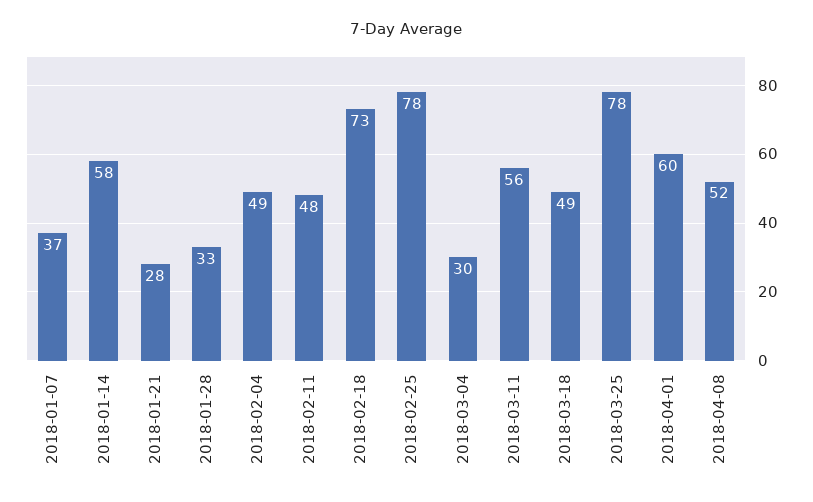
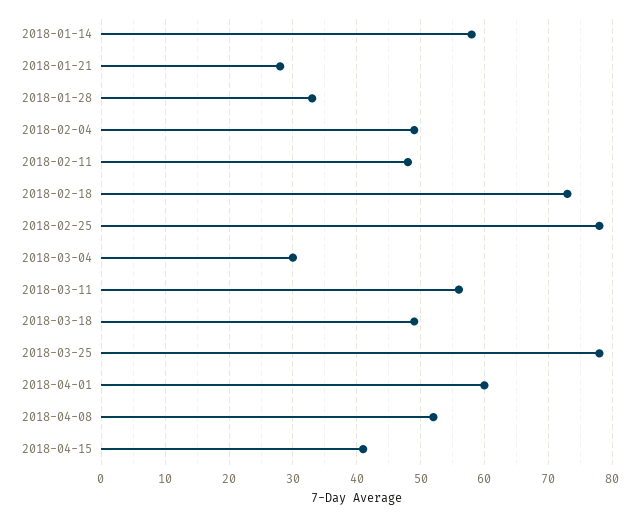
2018-01-07: 37 -> none
2018-04-15: none -> 41

